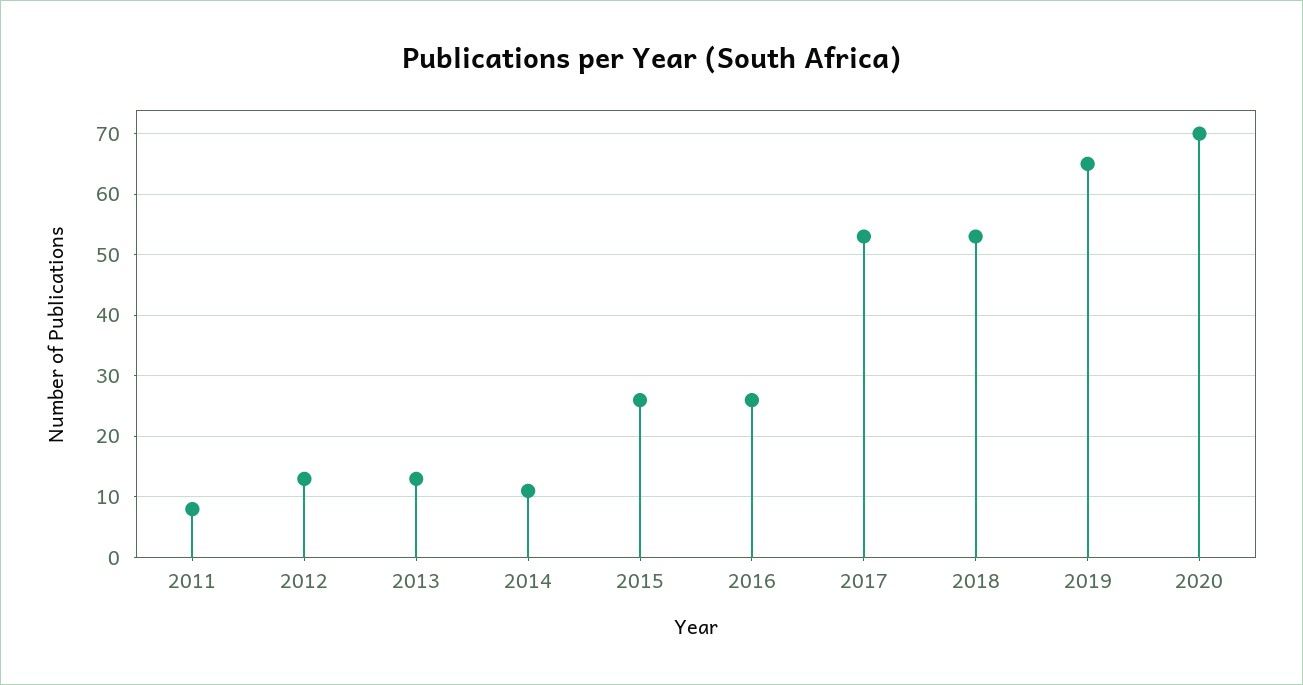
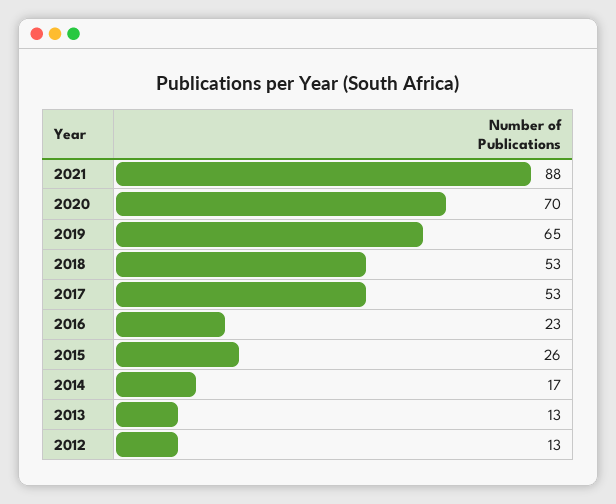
2011: 8 -> none
2014: 11 -> 17
2016: 26 -> 23
2021: none -> 88

